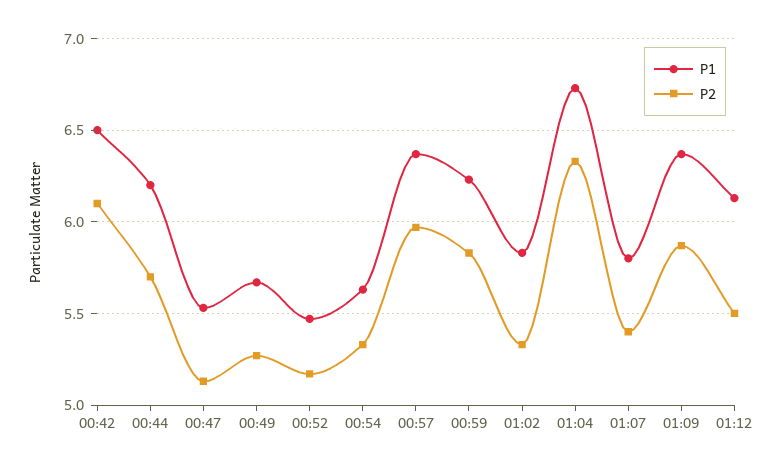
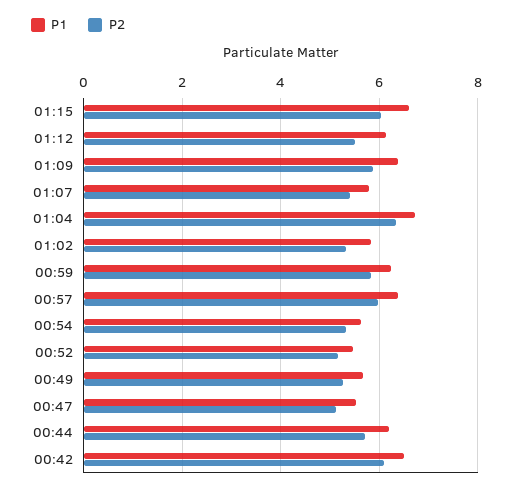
P1, 01:15: none -> 6.6
P2, 01:15: none -> 6

